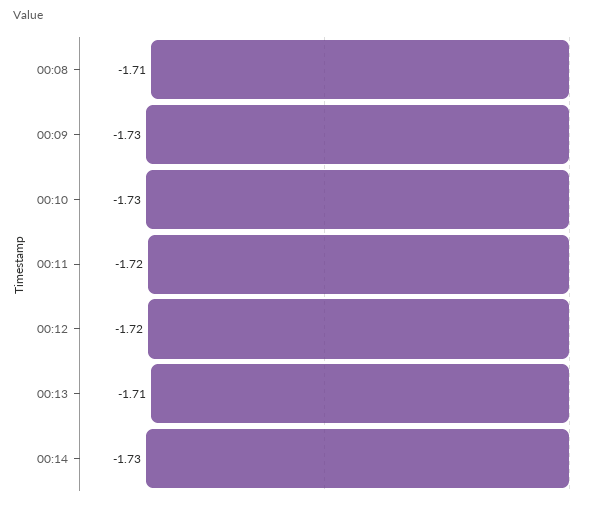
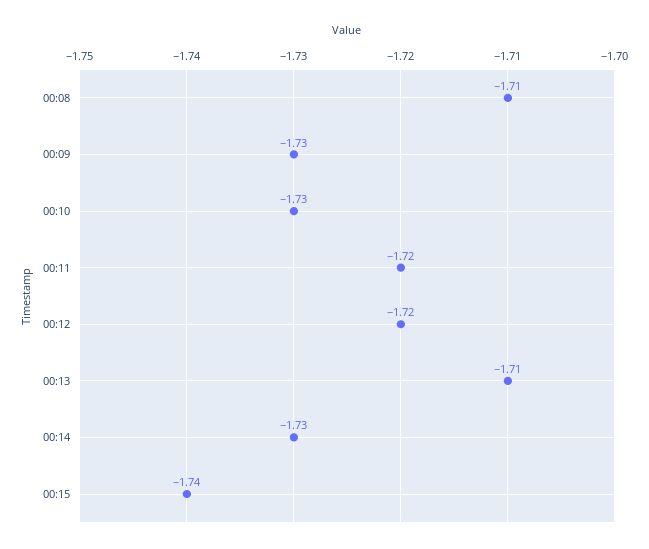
00:15: none -> -1.74

